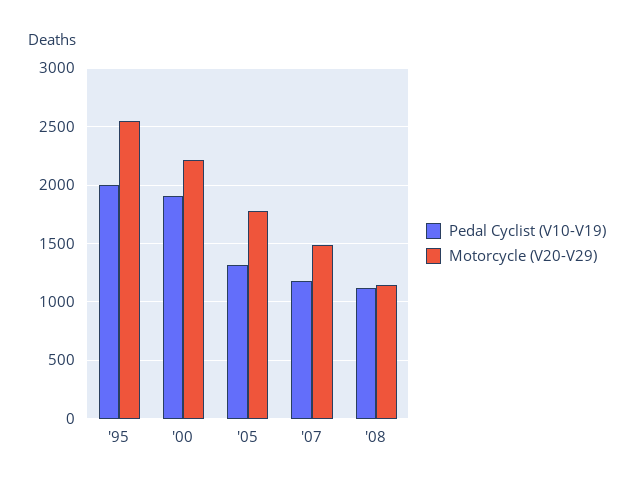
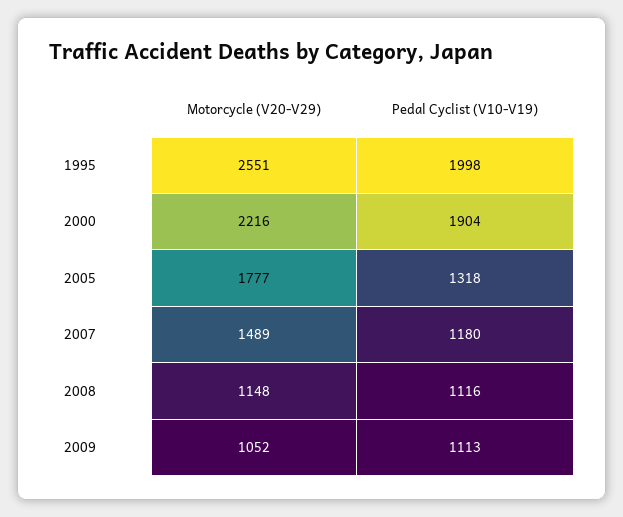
Motorcycle (V20-V29), 2009: none -> 1052
Pedal Cyclist (V10-V19), 2009: none -> 1113

